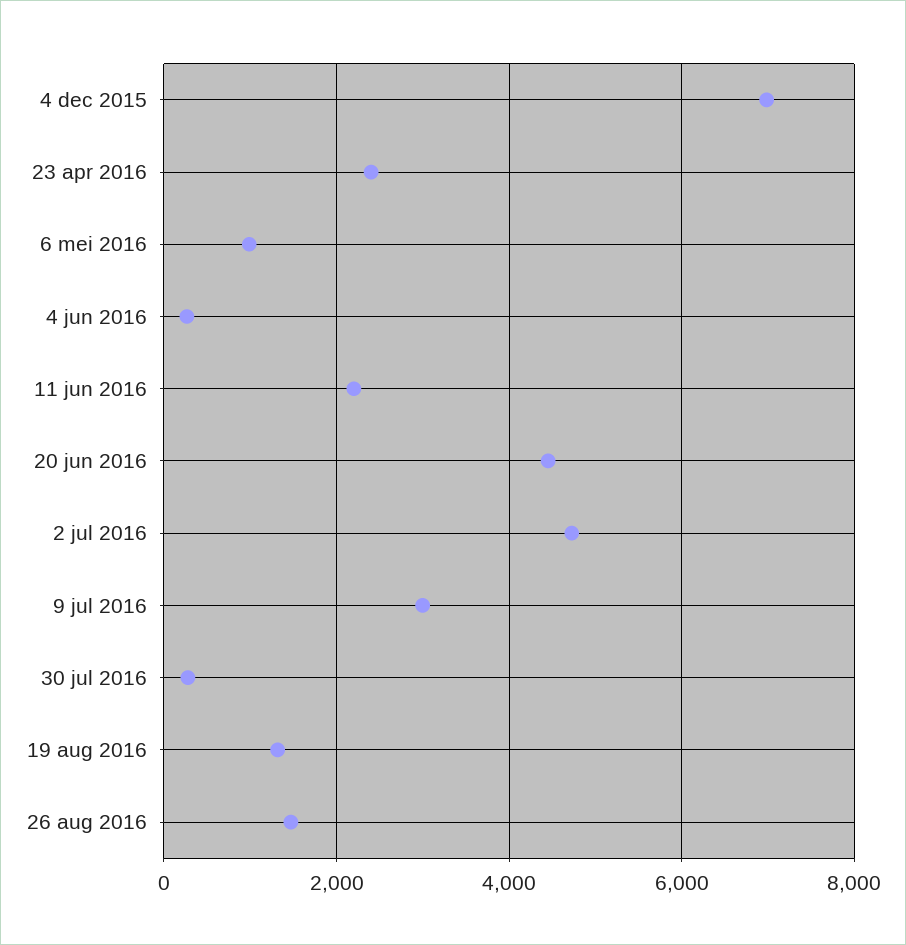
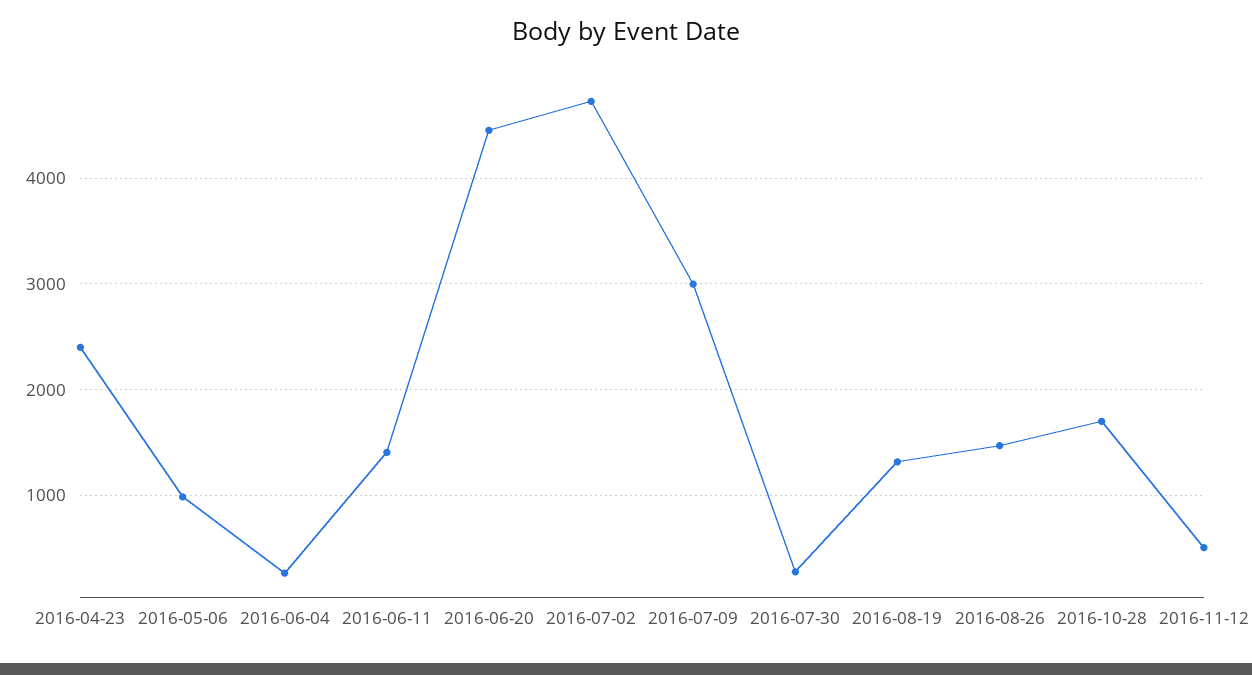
4 dec 2015: 7000 -> none
11 jun 2016: 2200 -> 1400
2016-10-28: none -> 1700
2016-11-12: none -> 500

